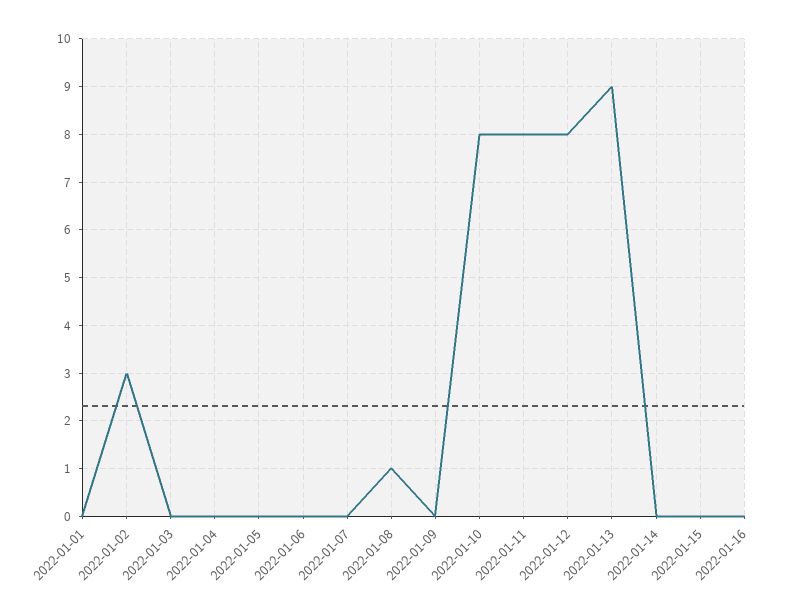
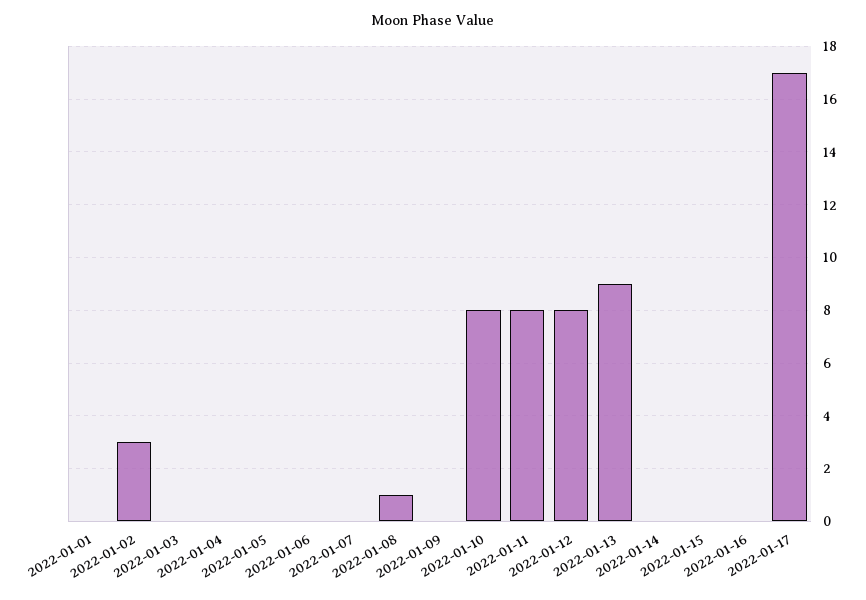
2022-01-17: none -> 17

